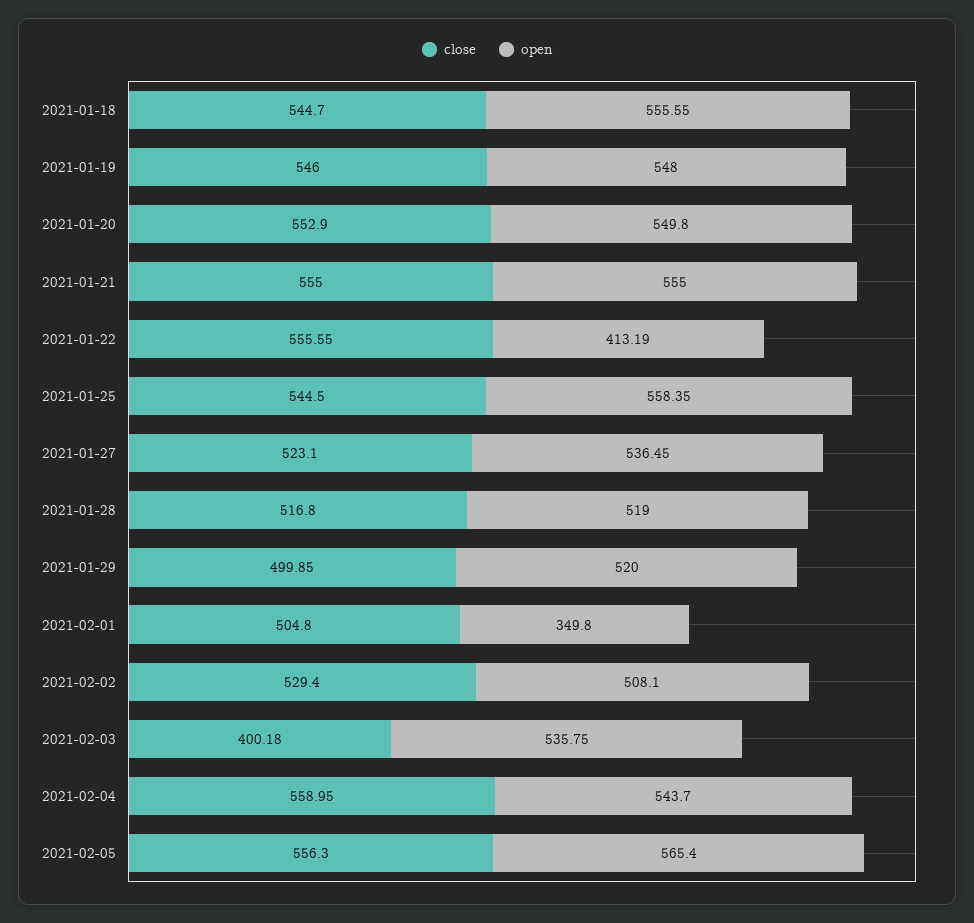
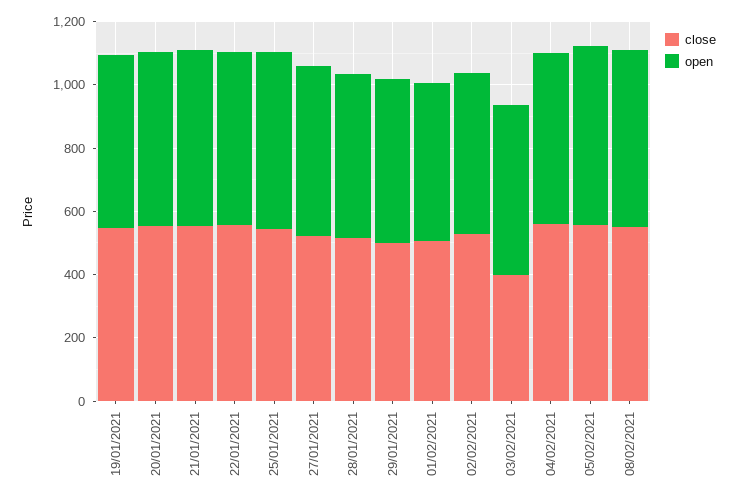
close, 2021-01-18: 544.7 -> none
open, 2021-01-18: 555.55 -> none
open, 2021-01-22: 413.19 -> 550
open, 2021-02-01: 349.8 -> 500
close, 08/02/2021: none -> 550
open, 08/02/2021: none -> 550

